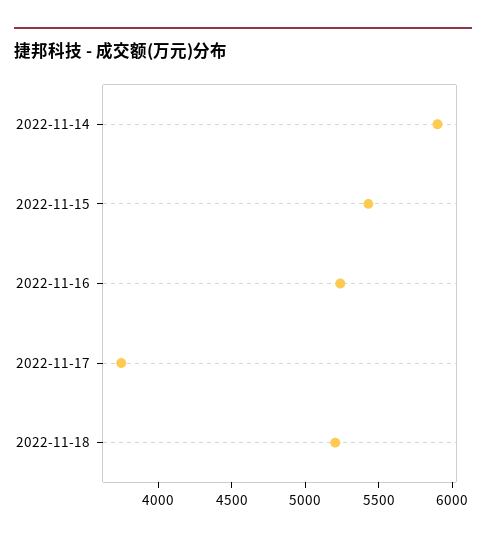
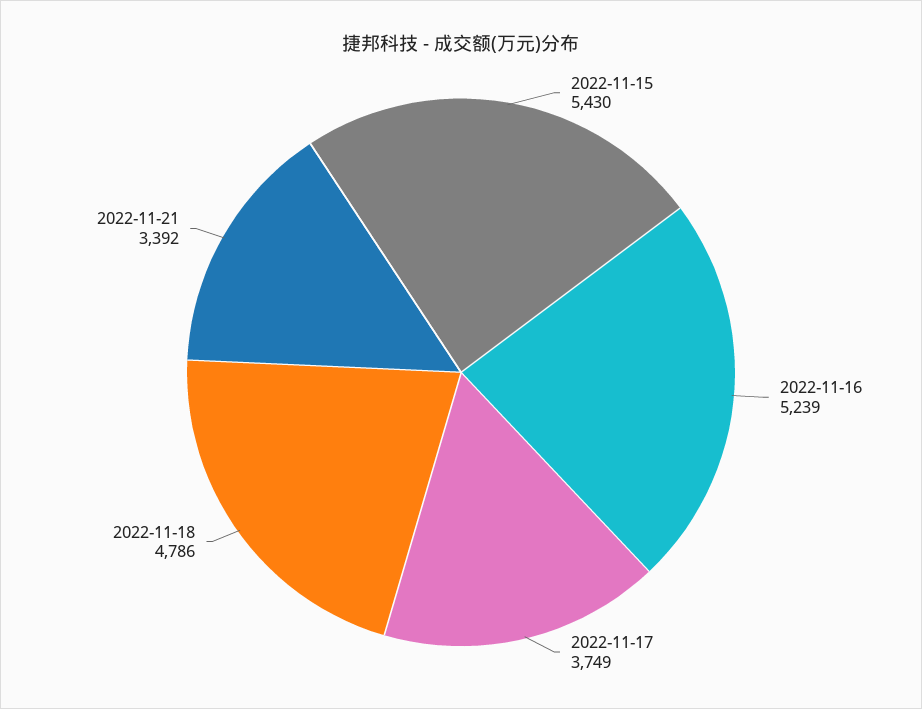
2022-11-14: 5900 -> none
2022-11-18: 5200 -> 4786
2022-11-21: none -> 3392

